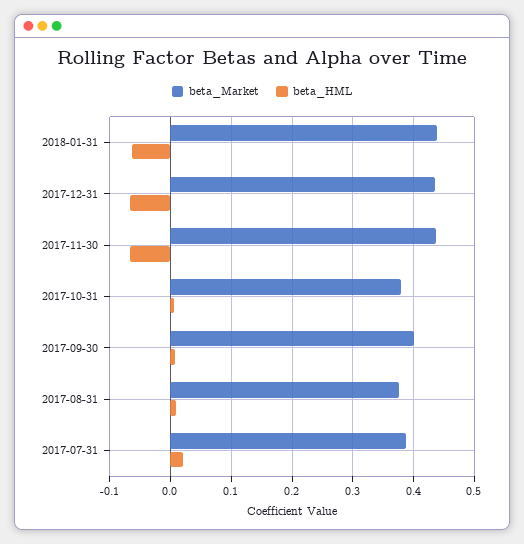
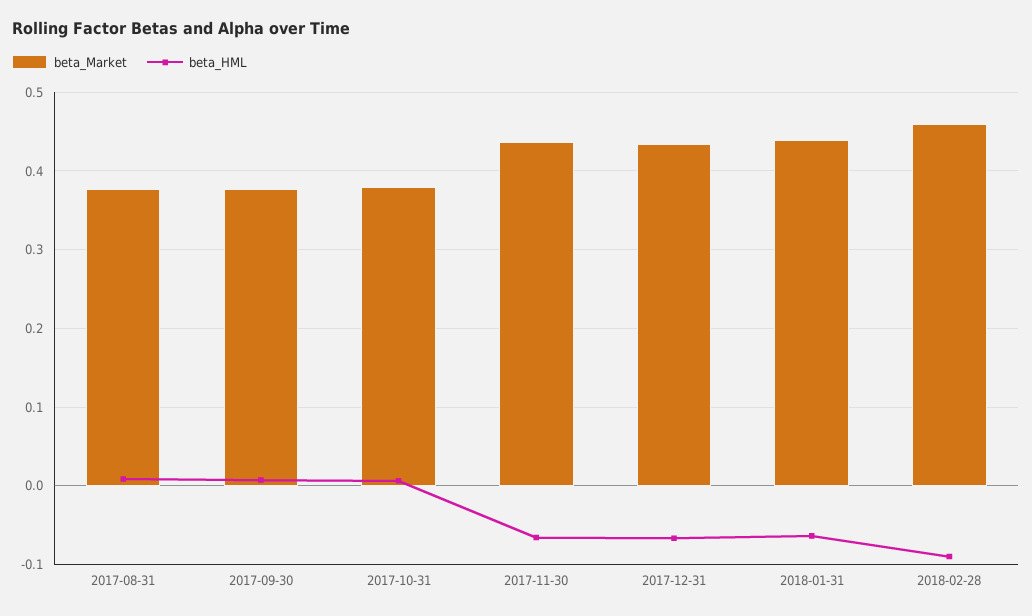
beta_Market, 2017-09-30: 0.4 -> 0.38
beta_Market, 2017-07-31: 0.39 -> none
beta_HML, 2017-07-31: 0.02 -> none
beta_Market, 2018-02-28: none -> 0.46
beta_HML, 2018-02-28: none -> -0.09

